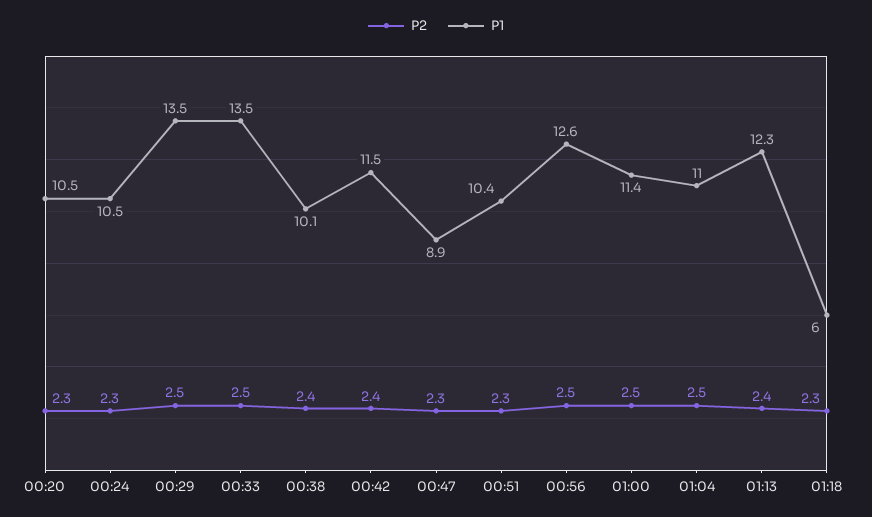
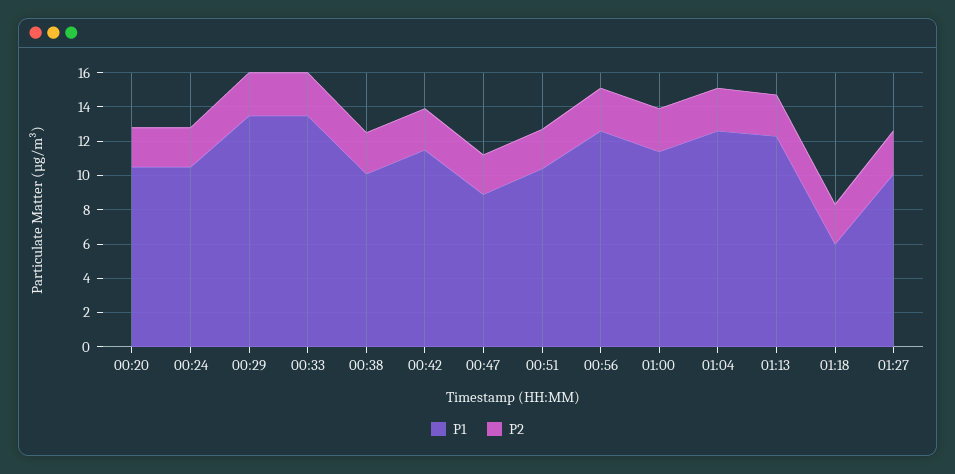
P1, 01:04: 11 -> 12.5
P1, 01:27: none -> 10
P2, 01:27: none -> 2.5

